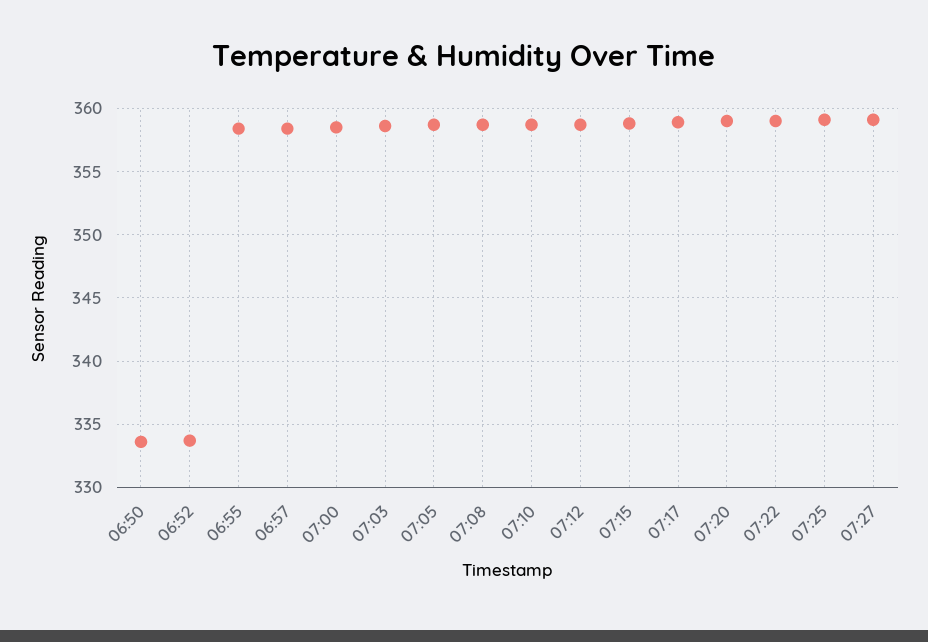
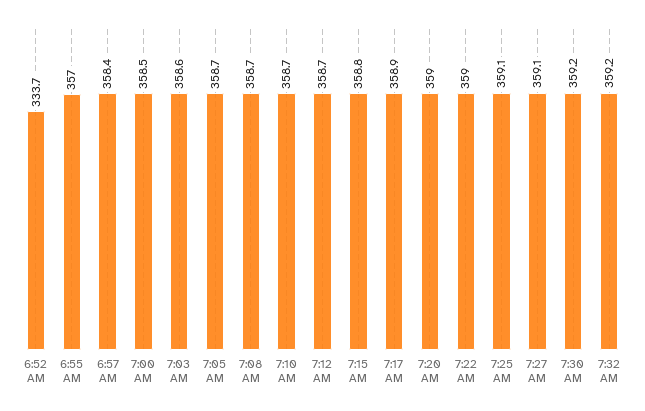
06:50: 333.5 -> none
06:55: 358.5 -> 357
7:30 AM: none -> 359.2
7:32 AM: none -> 359.2

